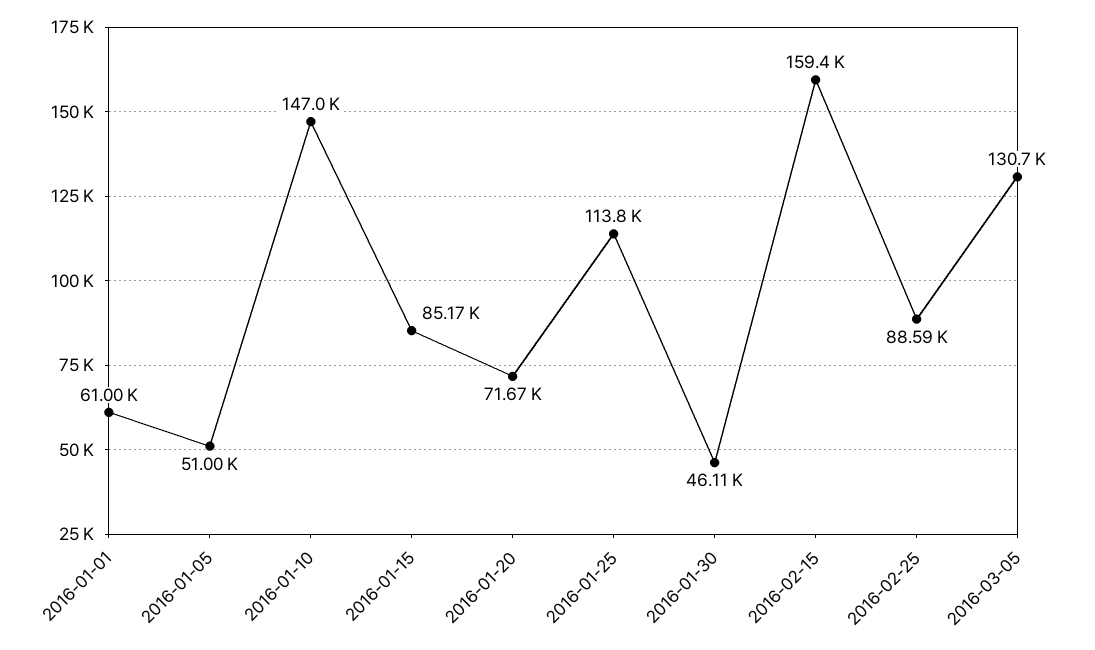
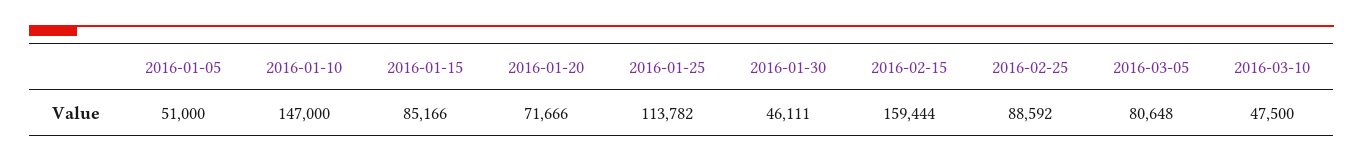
2016-01-01: 61000 -> none
2016-03-05: 130700 -> 80648
2016-03-10: none -> 47500

